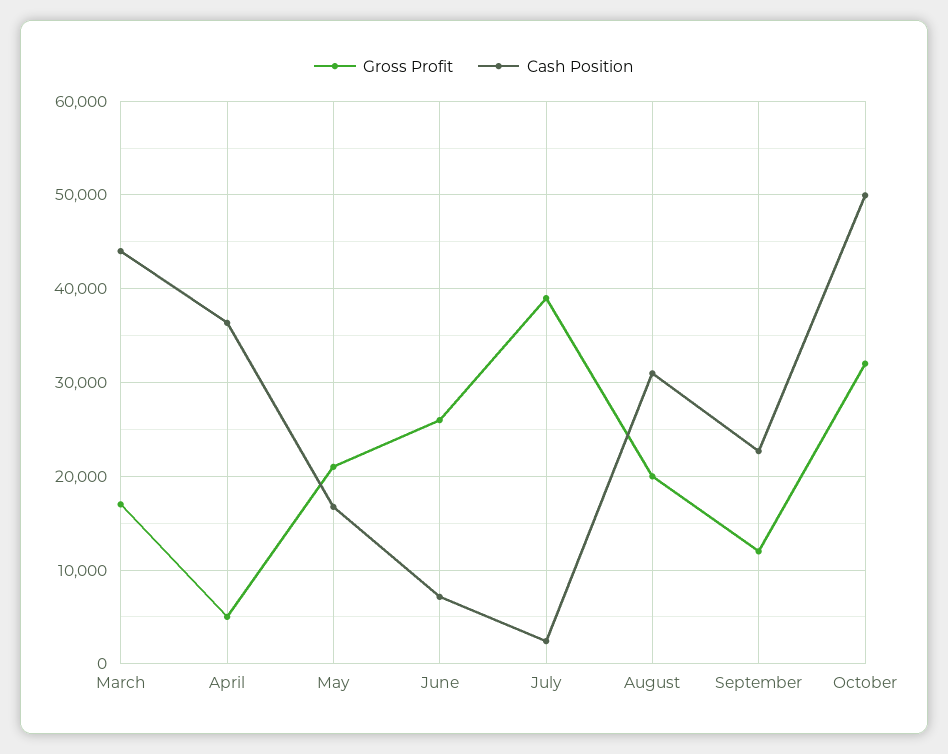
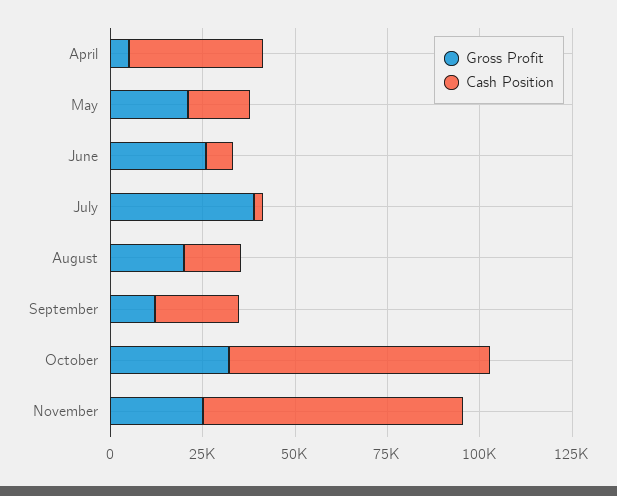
Gross Profit, March: 17000 -> none
Cash Position, March: 44000 -> none
Cash Position, August: 31000 -> 15000
Cash Position, October: 50000 -> 70000
Gross Profit, November: none -> 25000
Cash Position, November: none -> 70000

